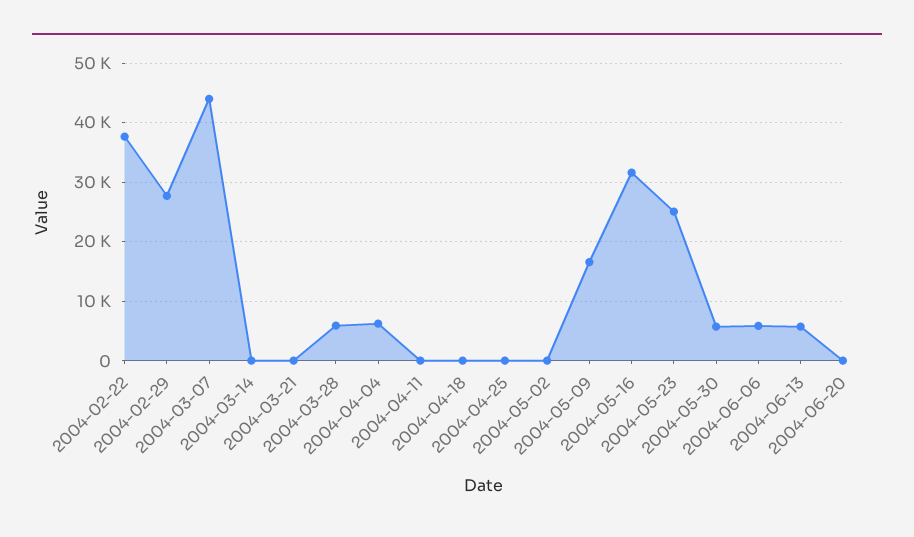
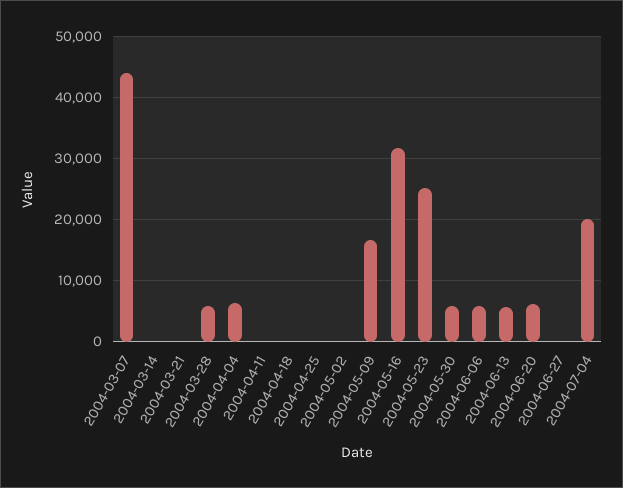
2004-02-22: 38000 -> none
2004-02-29: 28000 -> none
2004-06-20: 0 -> 6000
2004-06-27: none -> 0
2004-07-04: none -> 20000

